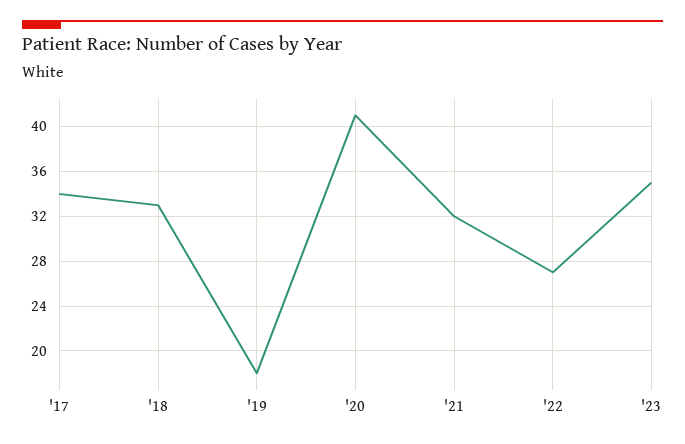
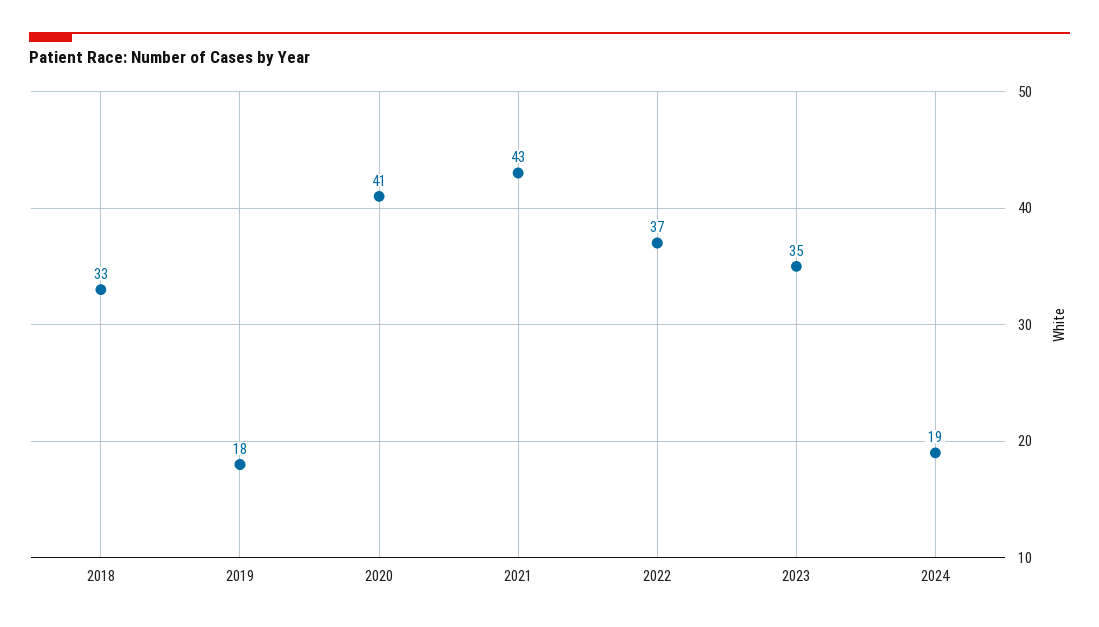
'17: 34 -> none
'21: 32 -> 43
'22: 27 -> 37
2024: none -> 19

